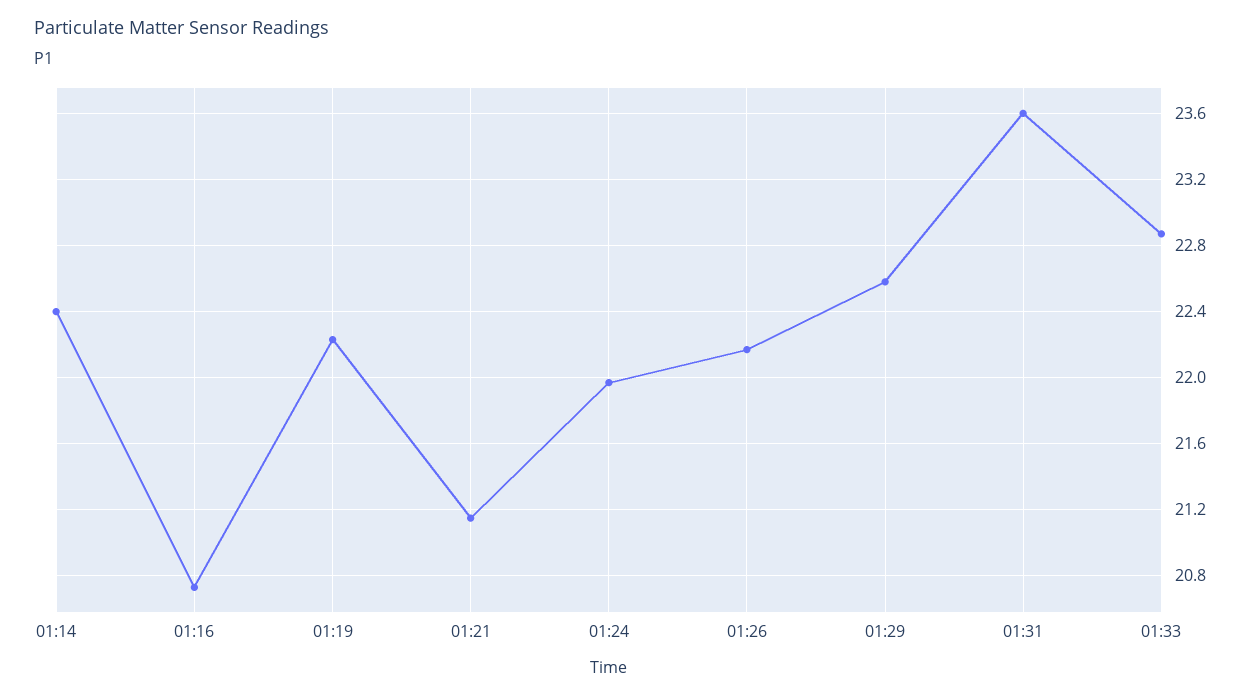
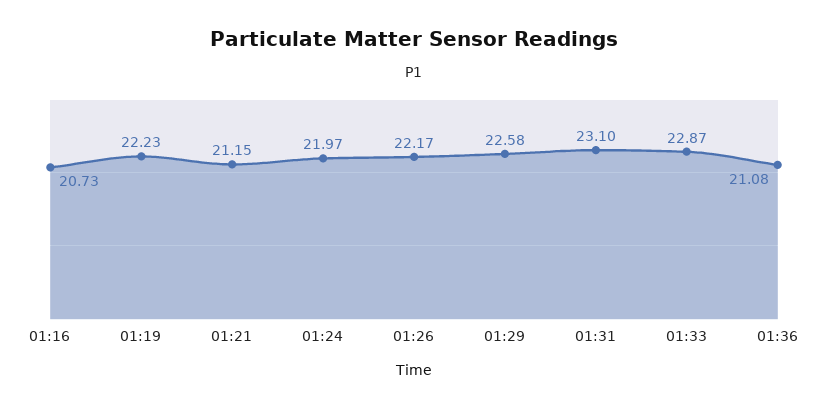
01:14: 22.4 -> none
01:31: 23.6 -> 23.1
01:36: none -> 21.08

